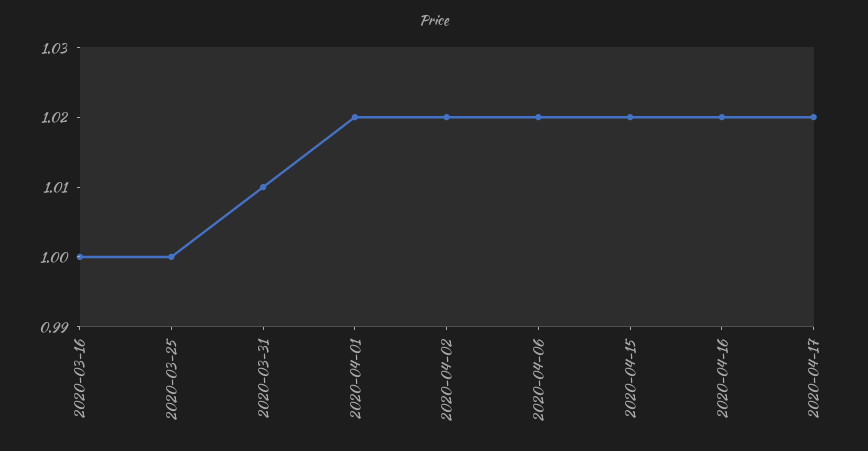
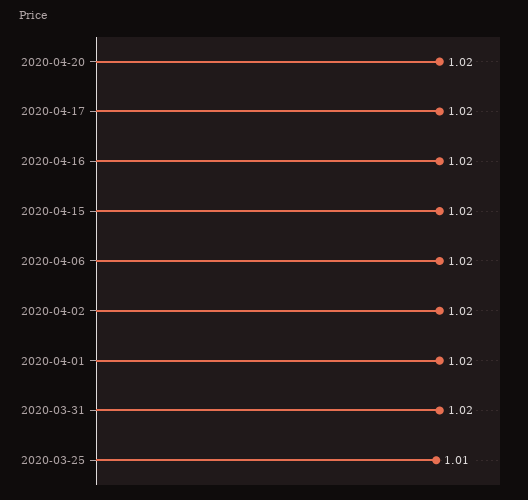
2020-03-16: 1 -> none
2020-03-25: 1 -> 1.01
2020-03-31: 1.01 -> 1.02
2020-04-20: none -> 1.02

